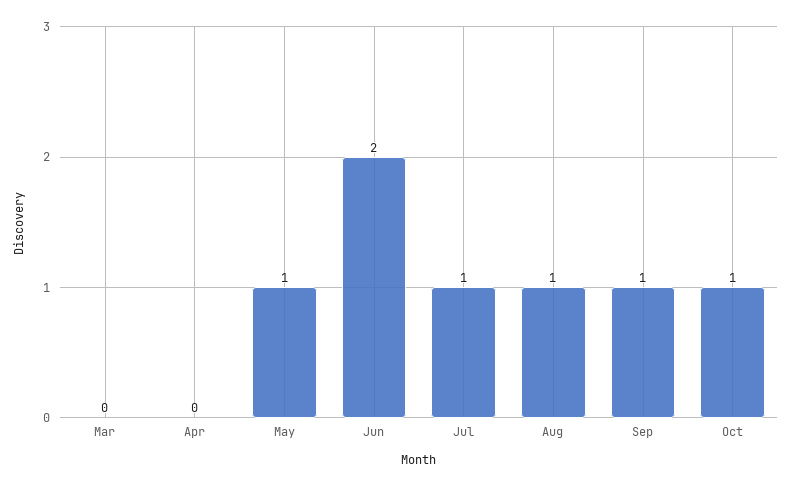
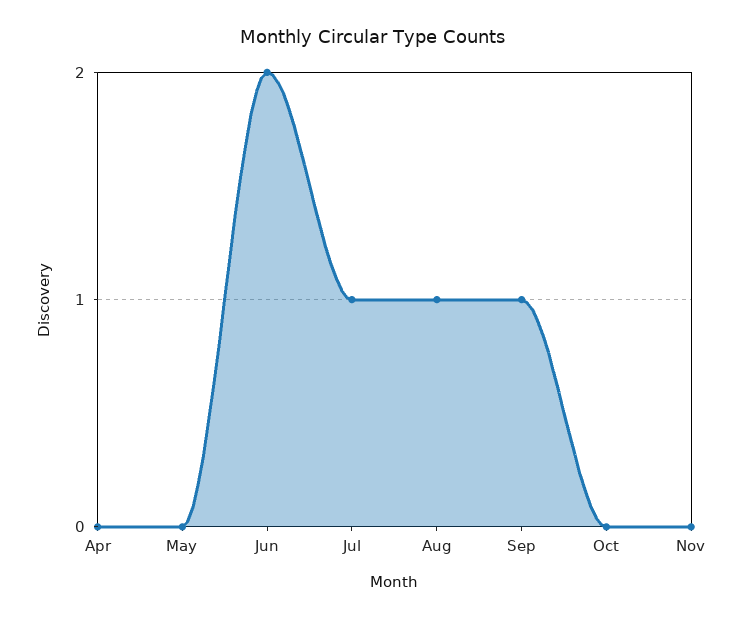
Mar: 0 -> none
May: 1 -> 0
Oct: 1 -> 0
Nov: none -> 0

